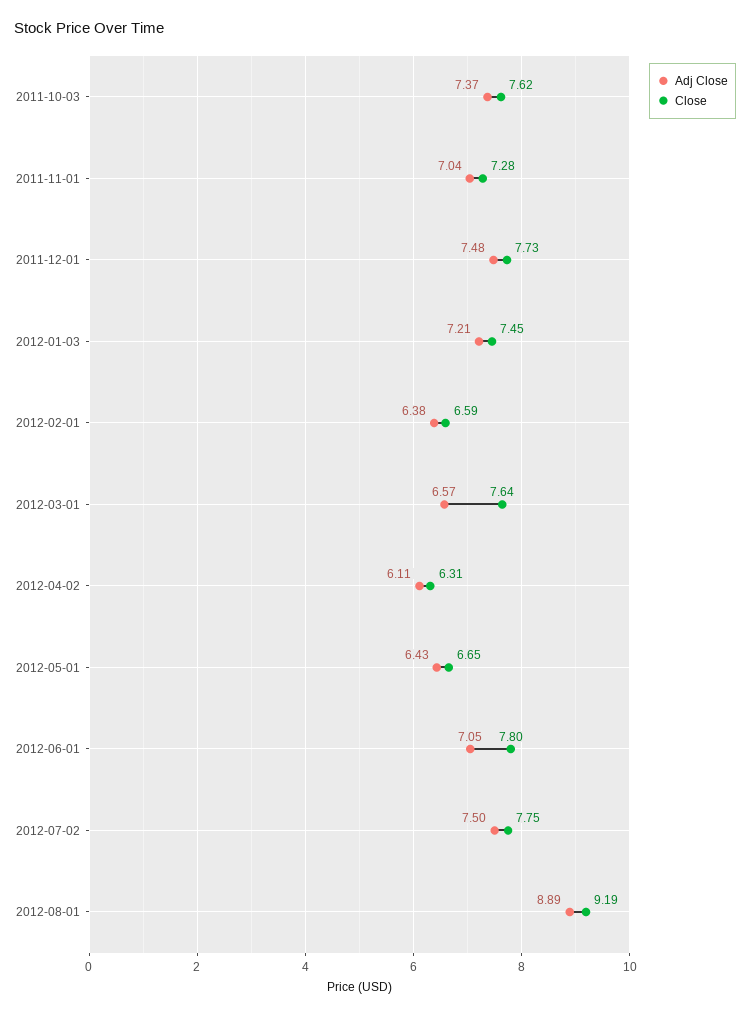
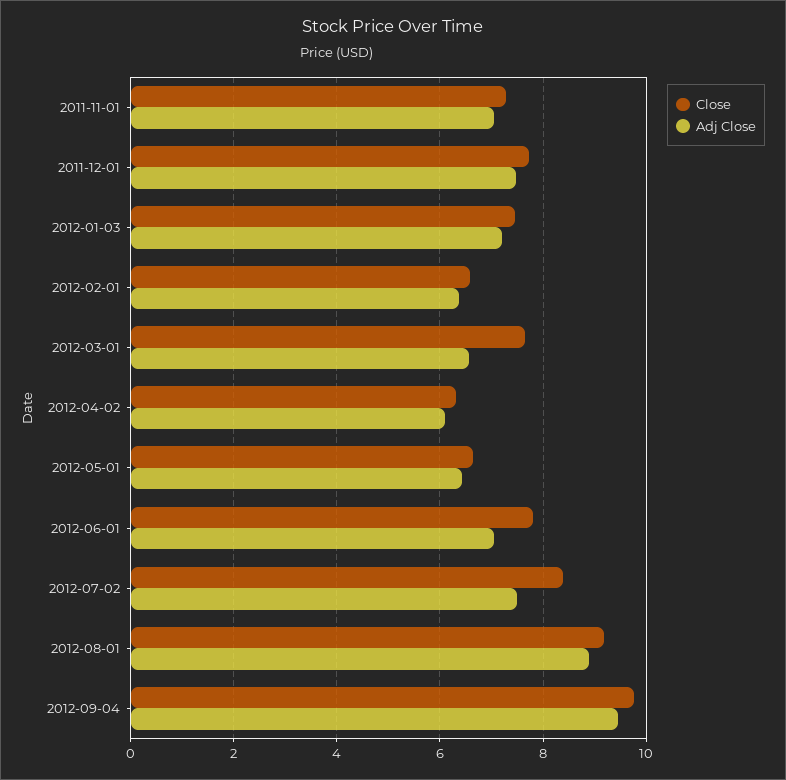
Adj Close, 2011-10-03: 7.37 -> none
Close, 2011-10-03: 7.62 -> none
Close, 2012-07-02: 7.75 -> 8.4
Close, 2012-09-04: none -> 9.8
Adj Close, 2012-09-04: none -> 9.4

